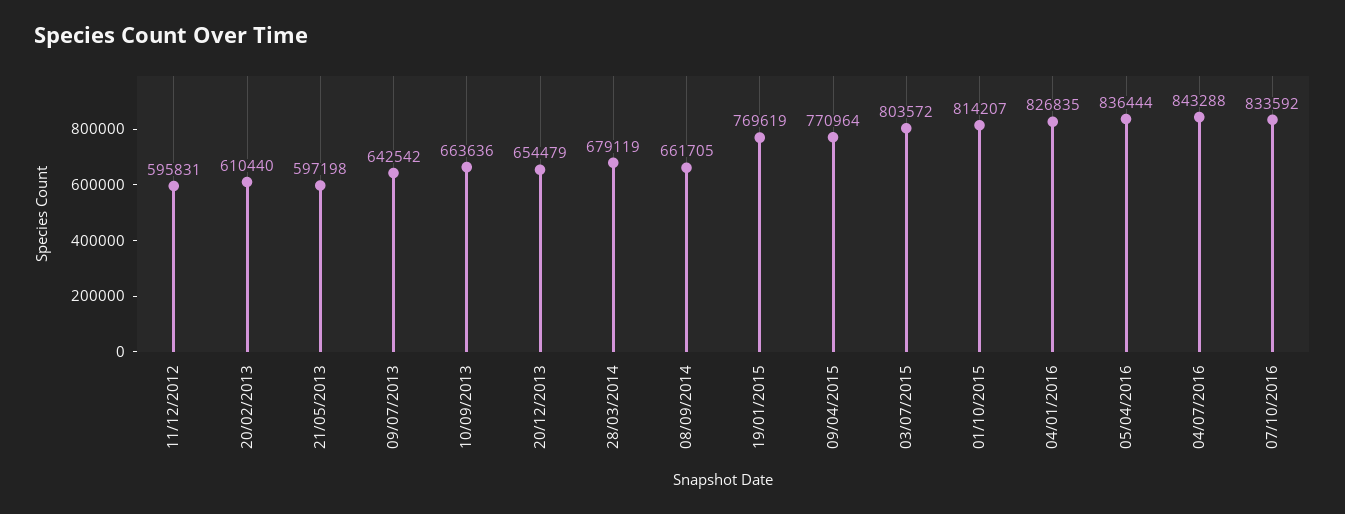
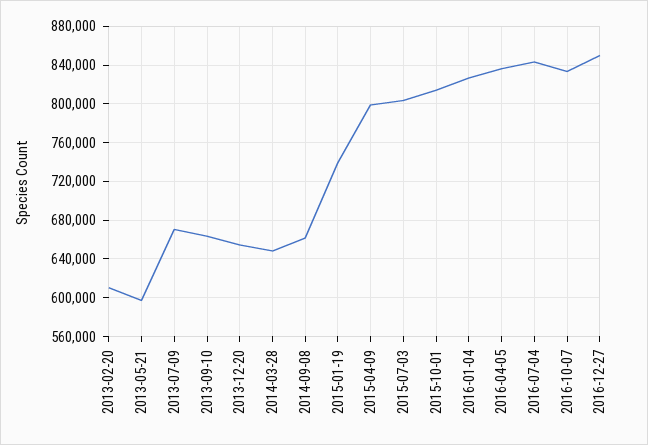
11/12/2012: 595831 -> none
09/07/2013: 642542 -> 670000
28/03/2014: 679119 -> 650000
19/01/2015: 769619 -> 740000
09/04/2015: 770964 -> 800000
2016-12-27: none -> 850000

